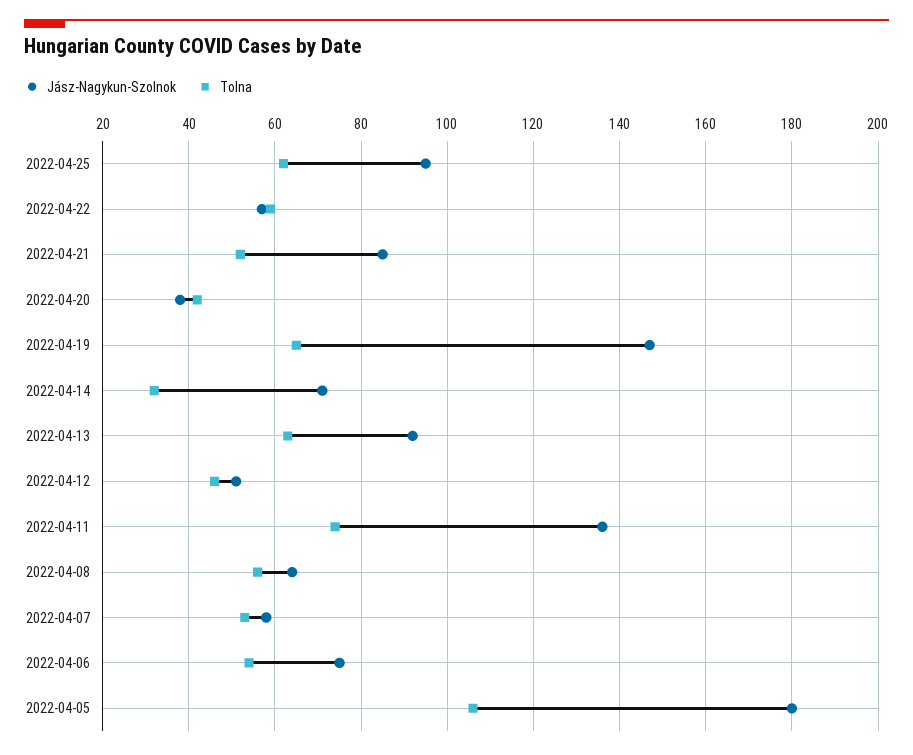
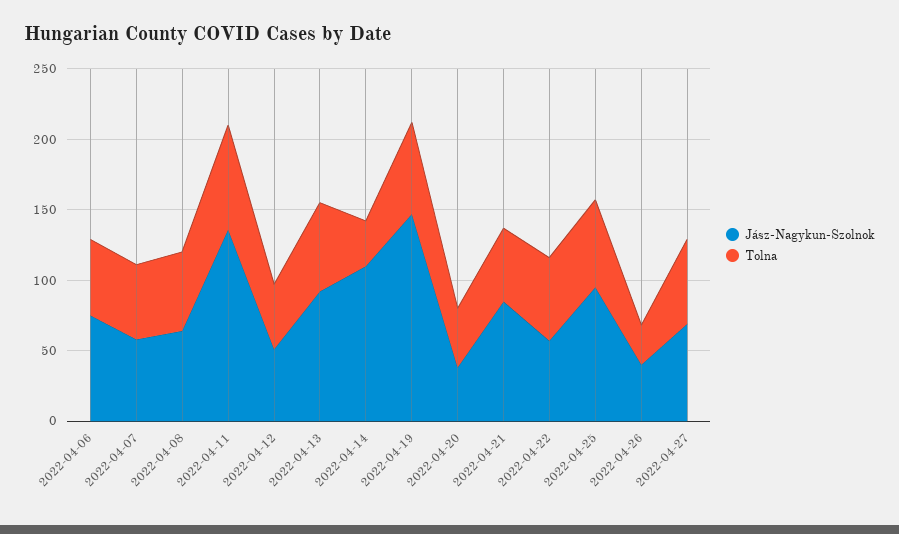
Jász-Nagykun-Szolnok, 2022-04-14: 70 -> 110
Jász-Nagykun-Szolnok, 2022-04-05: 180 -> none
Tolna, 2022-04-05: 105 -> none
Jász-Nagykun-Szolnok, 2022-04-26: none -> 40
Tolna, 2022-04-26: none -> 30
Jász-Nagykun-Szolnok, 2022-04-27: none -> 70
Tolna, 2022-04-27: none -> 60

